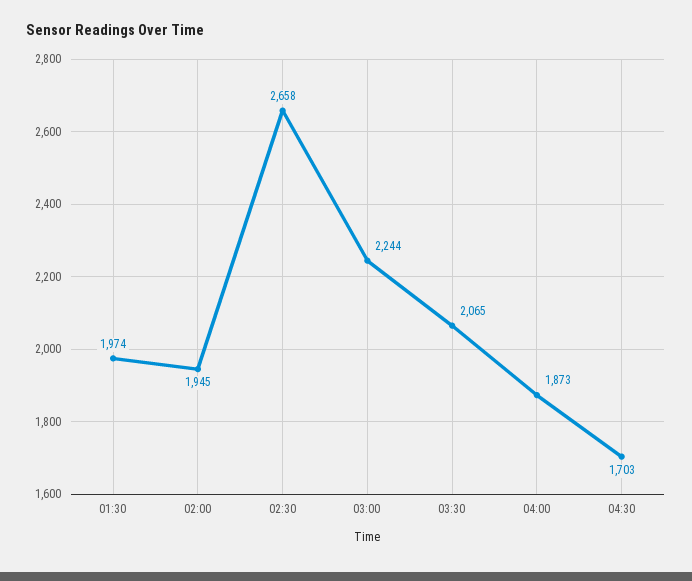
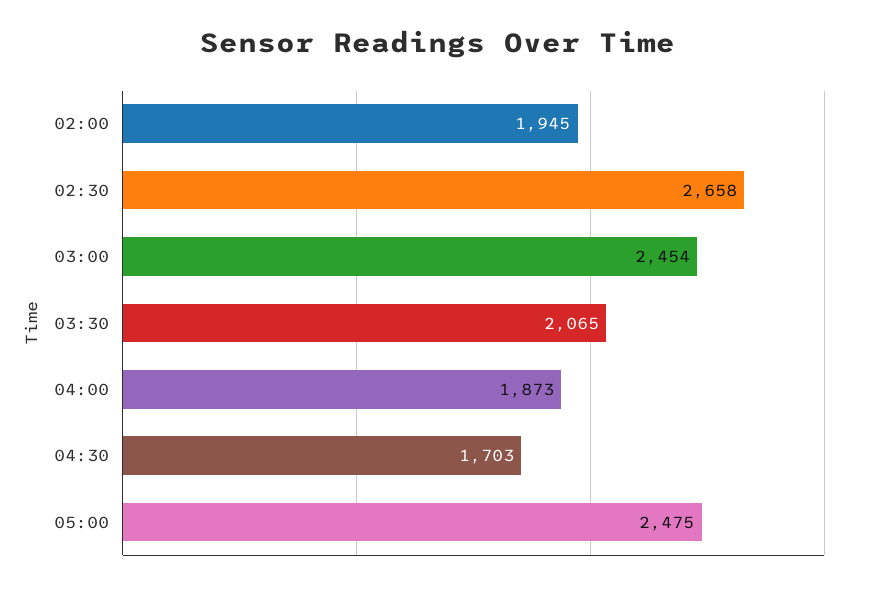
01:30: 1974 -> none
03:00: 2244 -> 2454
05:00: none -> 2475

